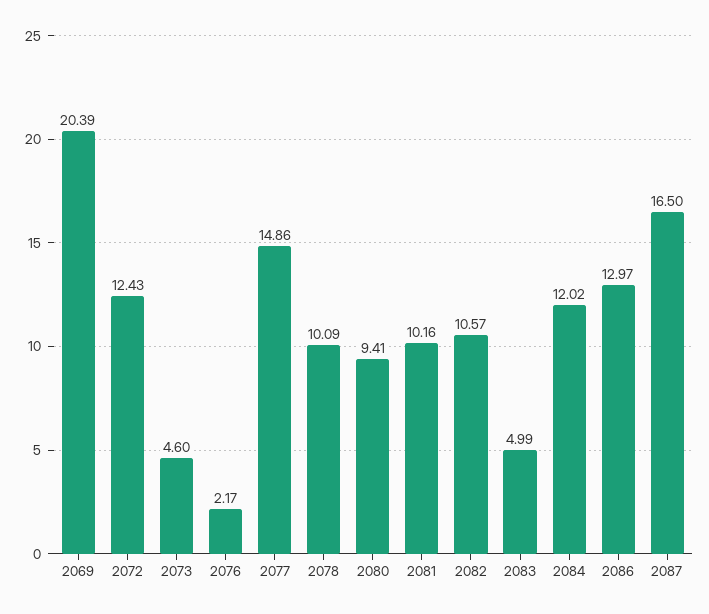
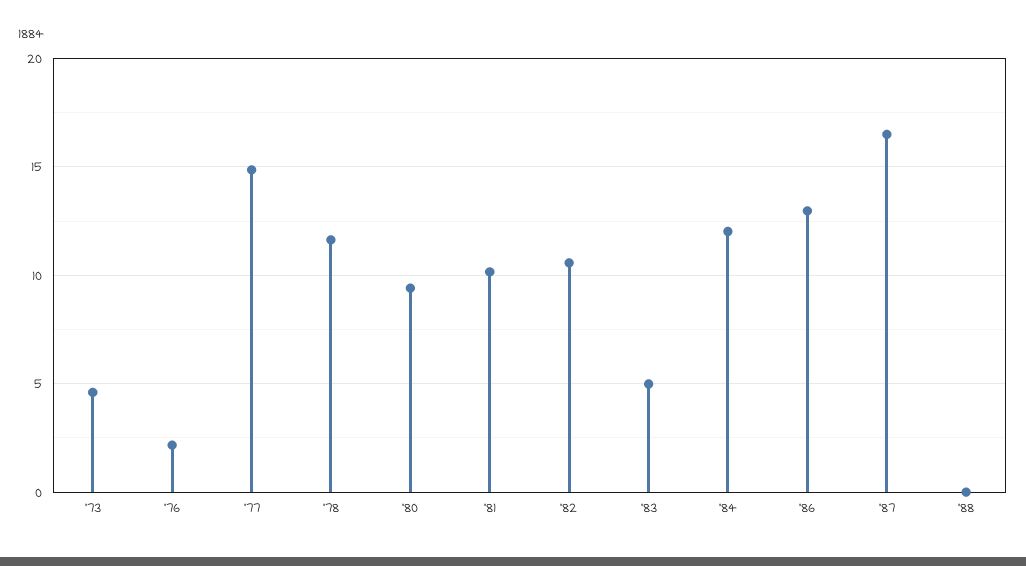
2069: 20.39 -> none
2072: 12.43 -> none
2078: 10.09 -> 11.5
'88: none -> 0

